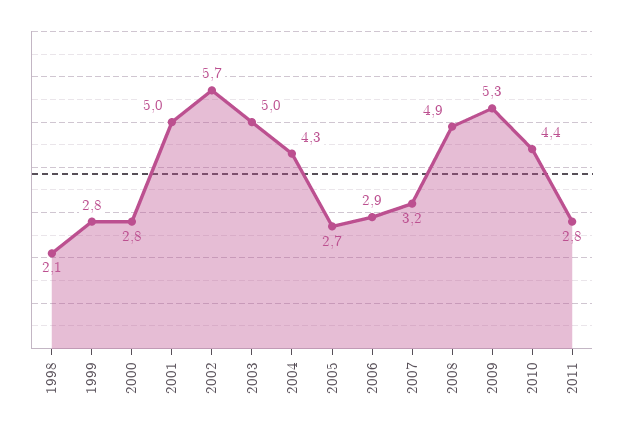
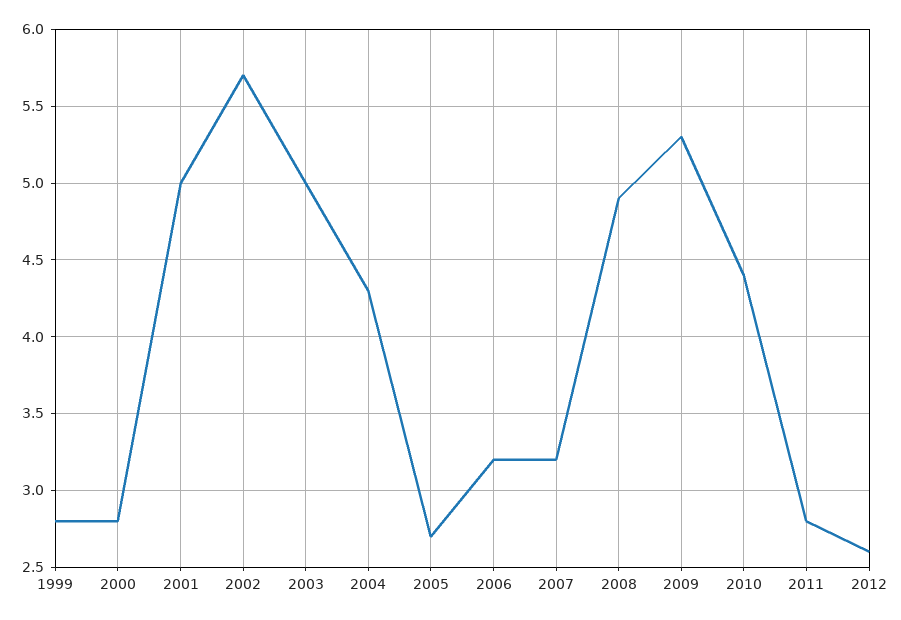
1998: 2.1 -> none
2006: 2.9 -> 3.2
2012: none -> 2.6

